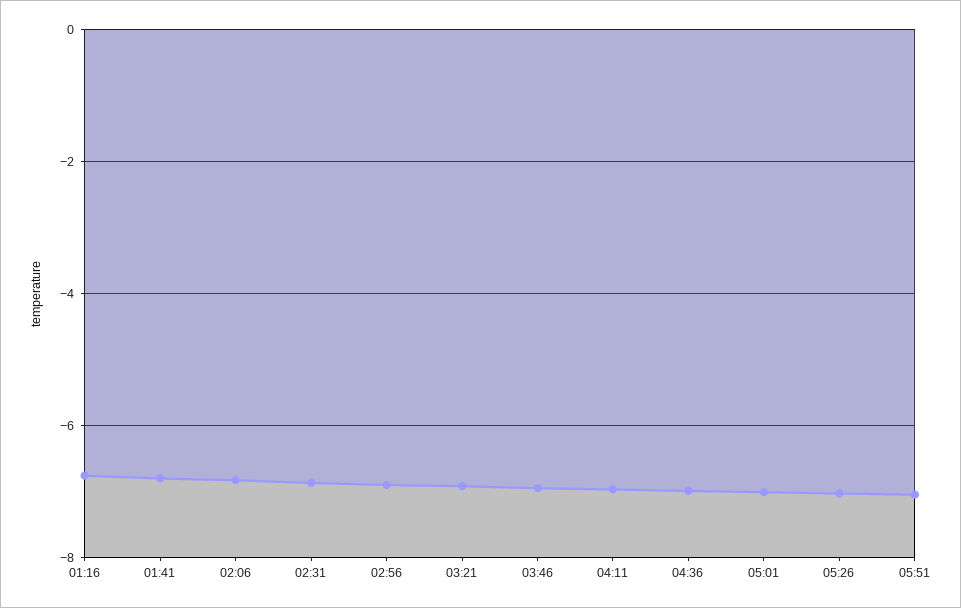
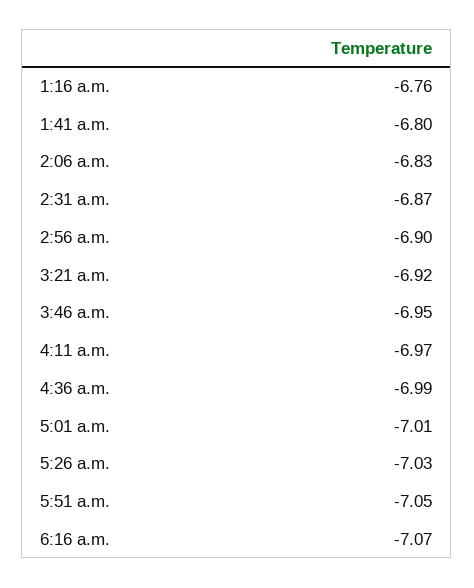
6:16 a.m.: none -> -7.07

